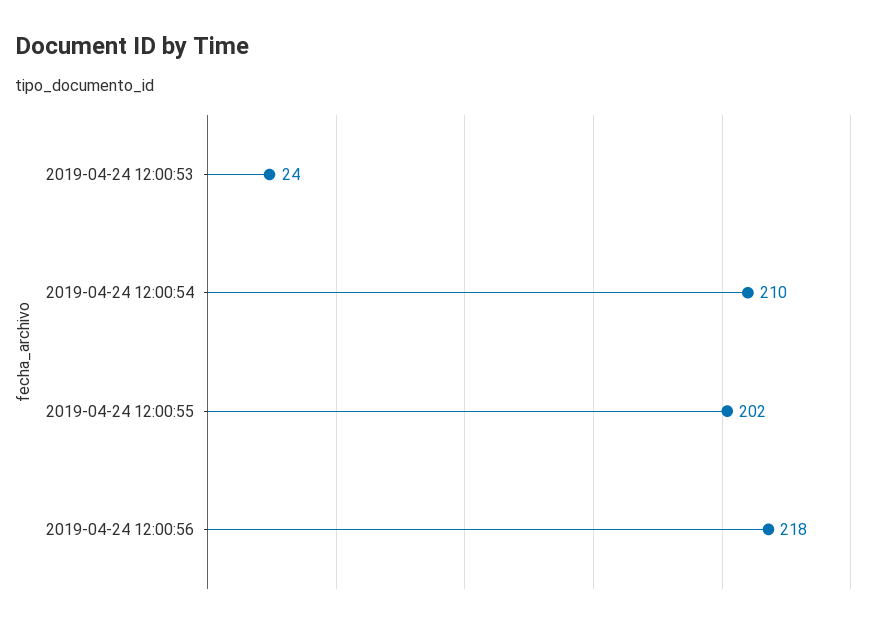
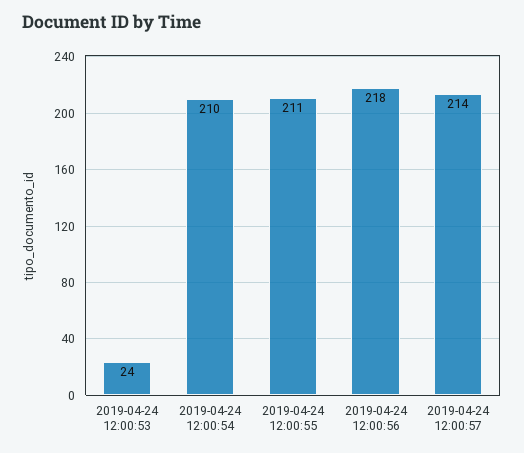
2019-04-24 12:00:55: 202 -> 211
2019-04-24 12:00:57: none -> 214

